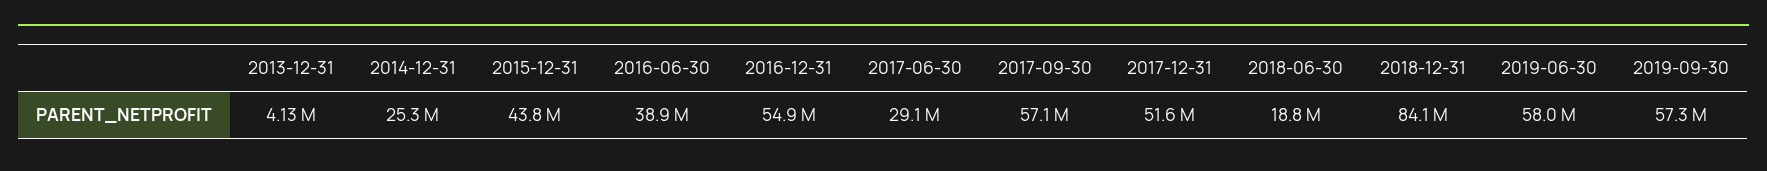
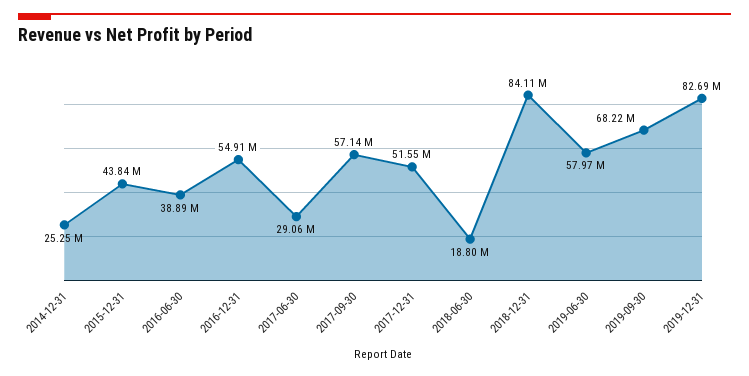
2013-12-31: 4130000 -> none
2019-09-30: 57300000 -> 68220000
2019-12-31: none -> 82690000

